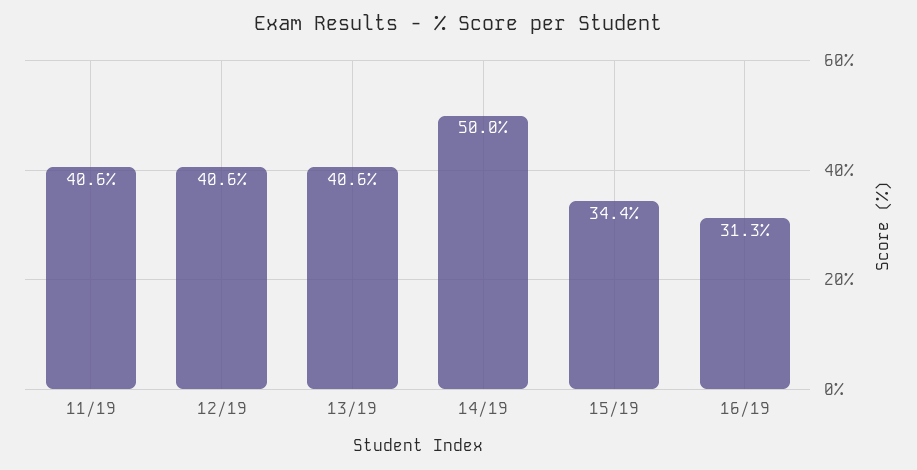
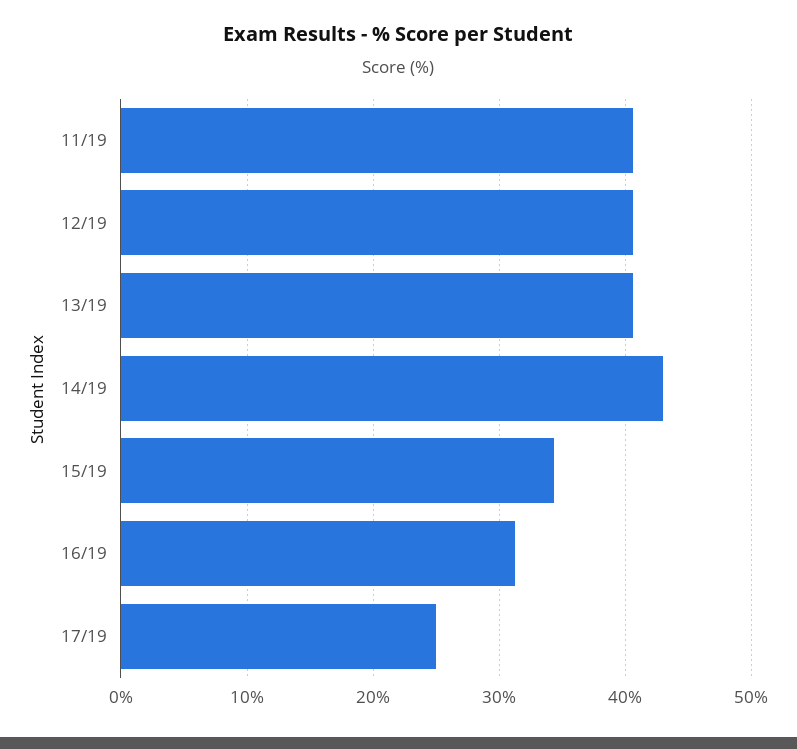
14/19: 50 -> 43
17/19: none -> 25

